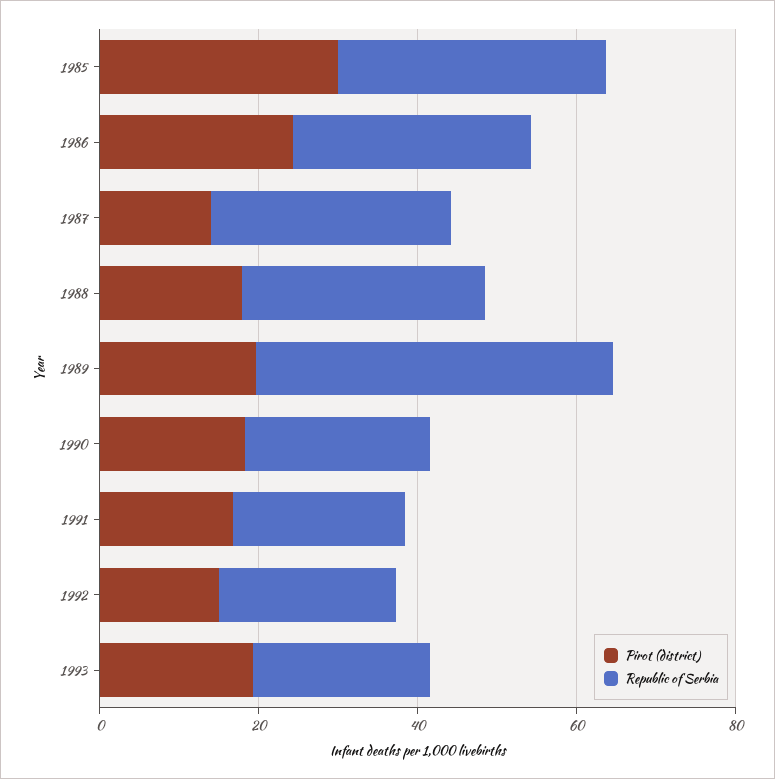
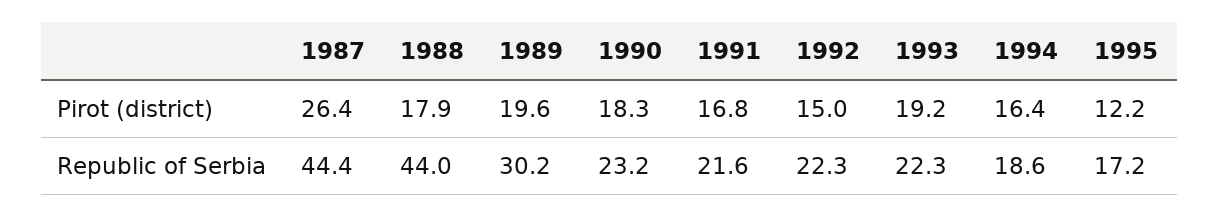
Pirot (district), 1985: 30 -> none
Republic of Serbia, 1985: 35 -> none
Pirot (district), 1986: 25 -> none
Republic of Serbia, 1986: 30 -> none
Pirot (district), 1987: 15 -> 26.4
Republic of Serbia, 1987: 30 -> 44.4
Republic of Serbia, 1988: 30 -> 44
Republic of Serbia, 1989: 45 -> 30.2
Pirot (district), 1994: none -> 16.4
Pirot (district), 1995: none -> 12.2
Republic of Serbia, 1994: none -> 18.6
Republic of Serbia, 1995: none -> 17.2

